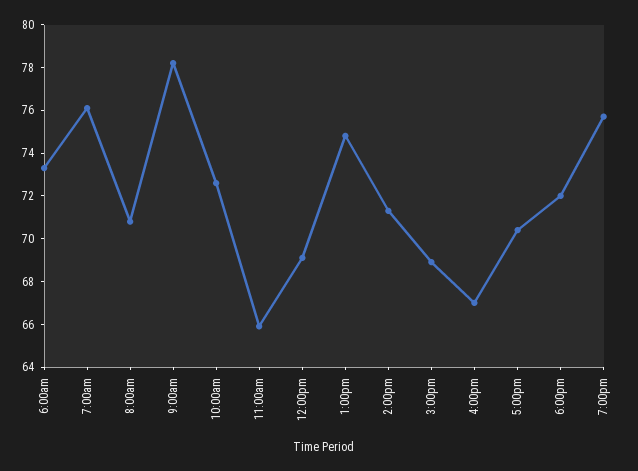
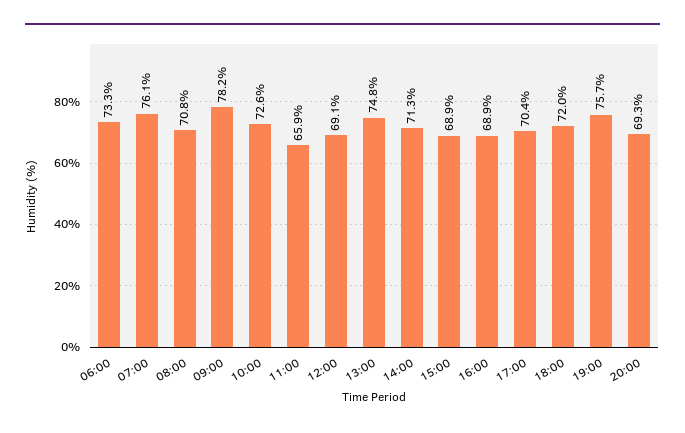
4:00pm: 67 -> 68.9
20:00: none -> 69.3

